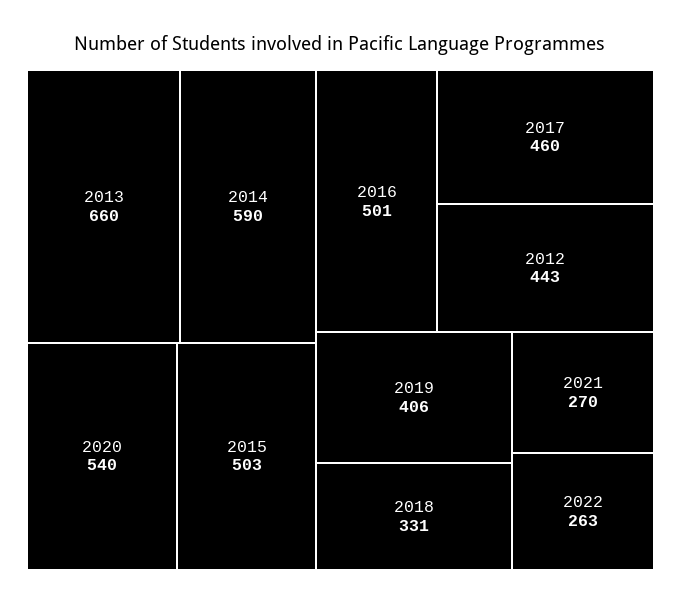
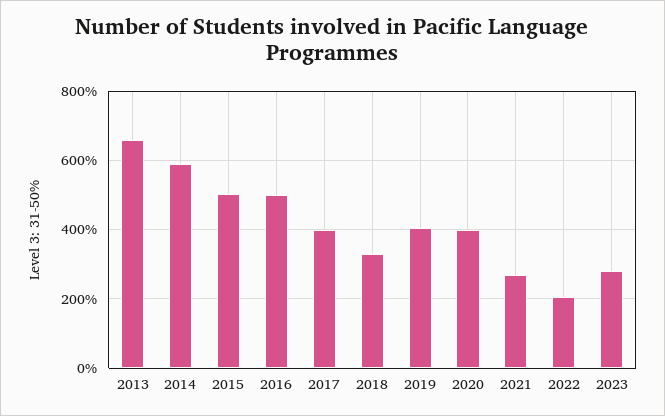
2020: 540 -> 400
2017: 460 -> 400
2012: 443 -> none
2022: 263 -> 200
2023: none -> 280

